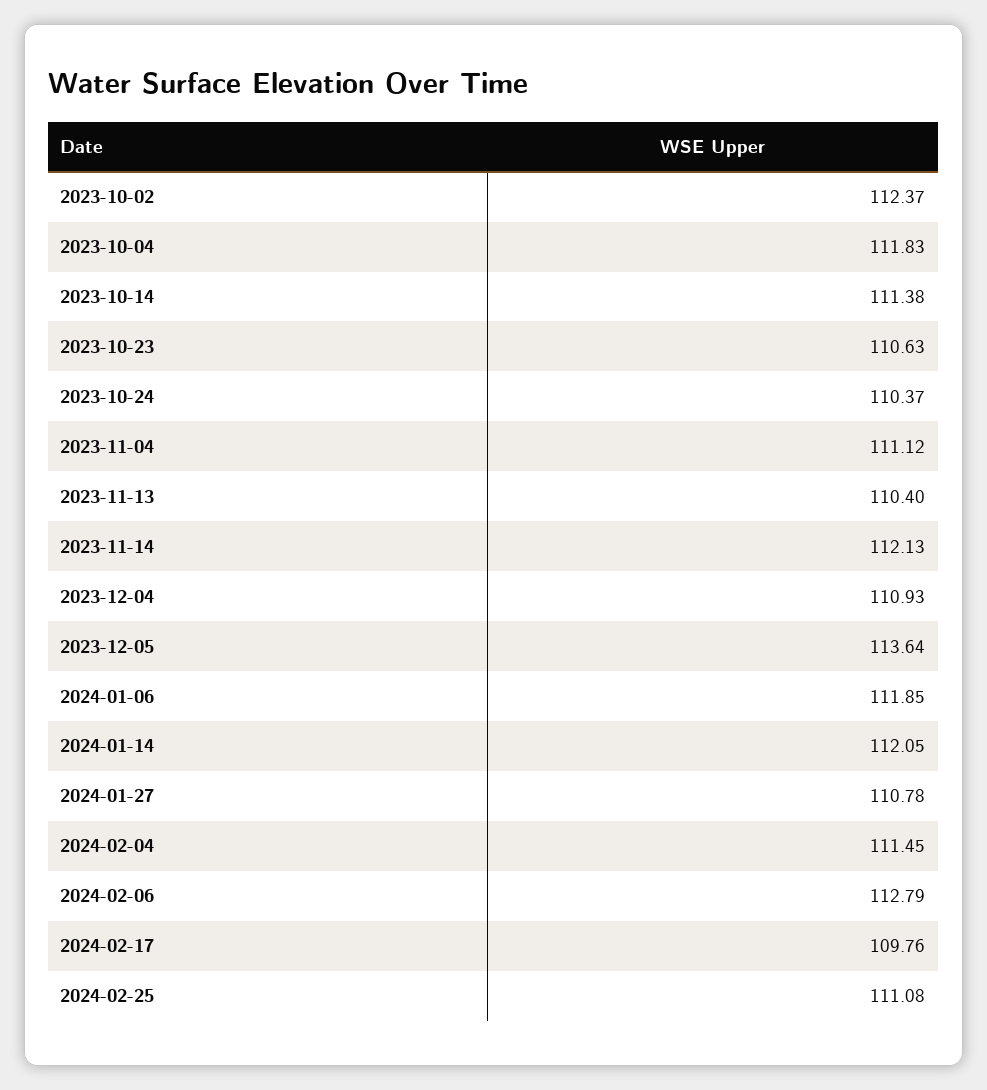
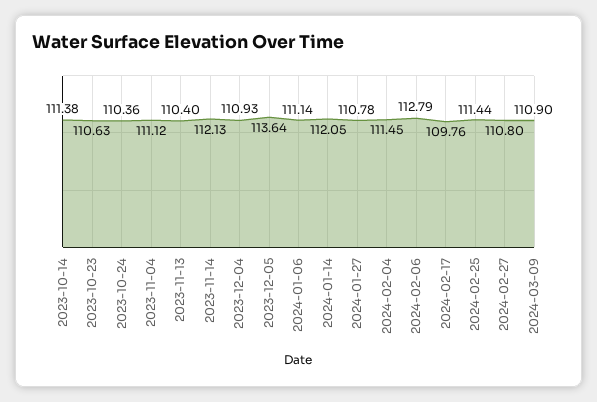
2023-10-02: 112.37 -> none
2023-10-04: 111.83 -> none
2023-10-24: 110.37 -> 110.36
2024-01-06: 111.85 -> 111.14
2024-02-25: 111.08 -> 111.44
2024-02-27: none -> 110.8
2024-03-09: none -> 110.9

